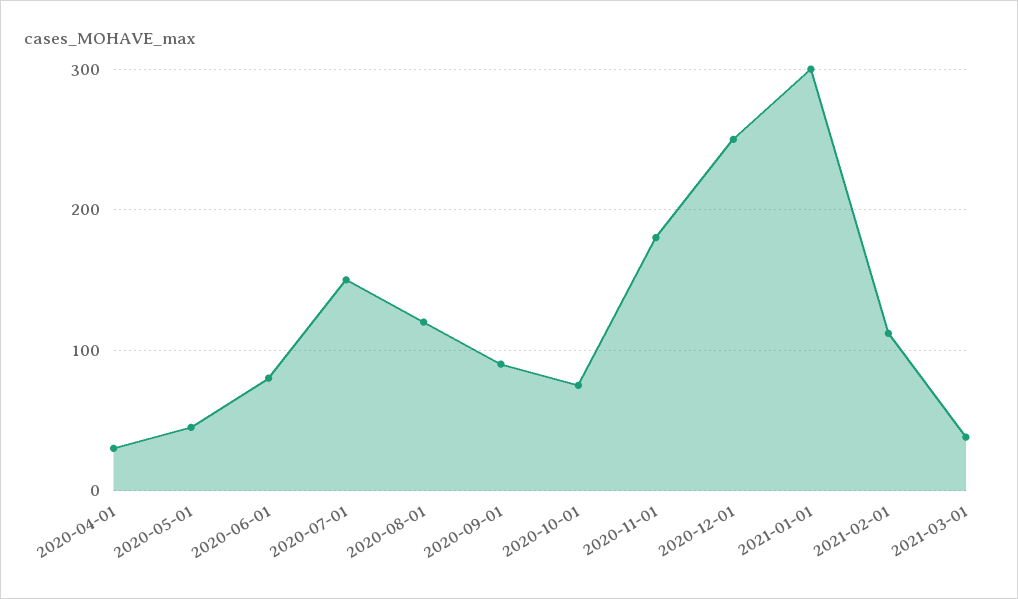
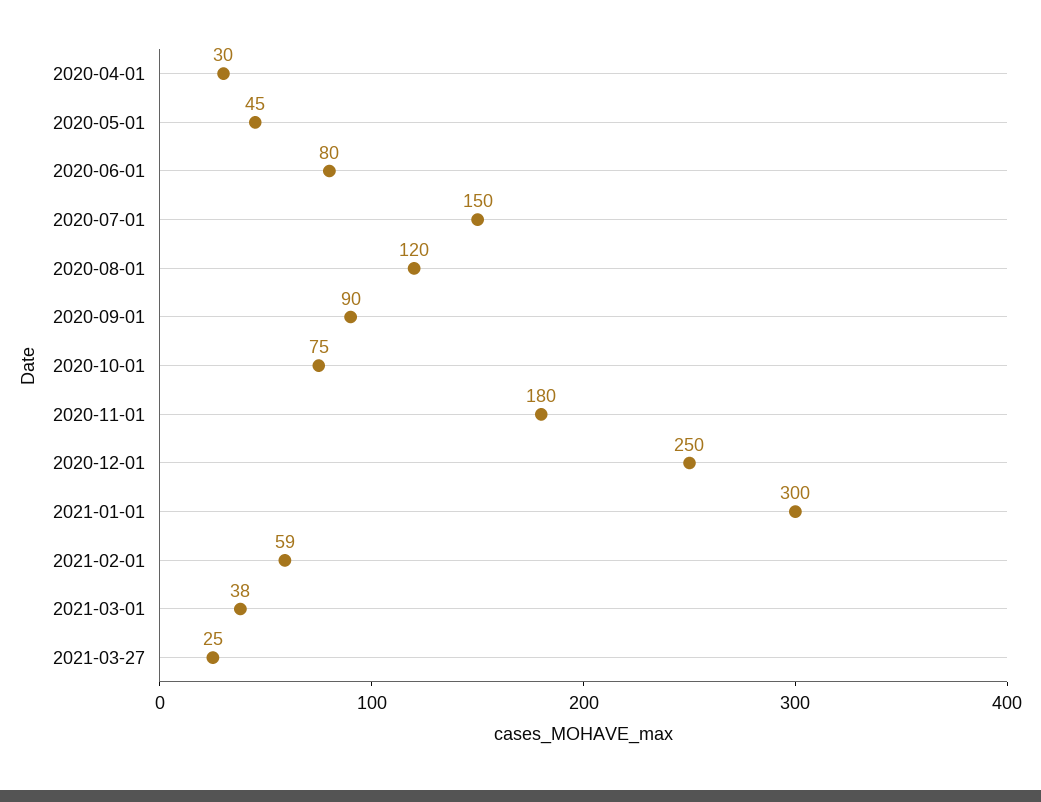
2021-02-01: 110 -> 59
2021-03-27: none -> 25

